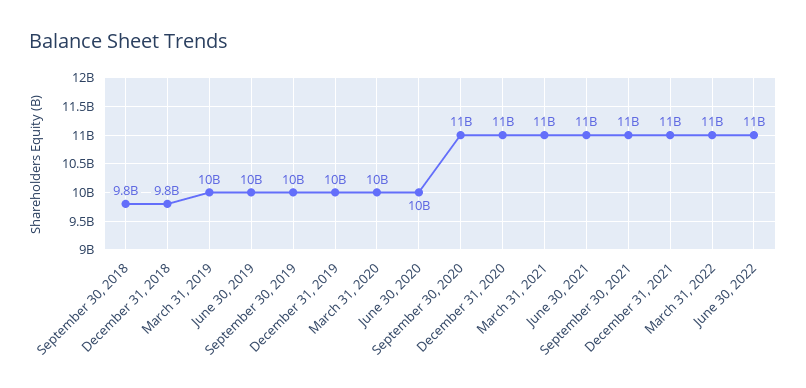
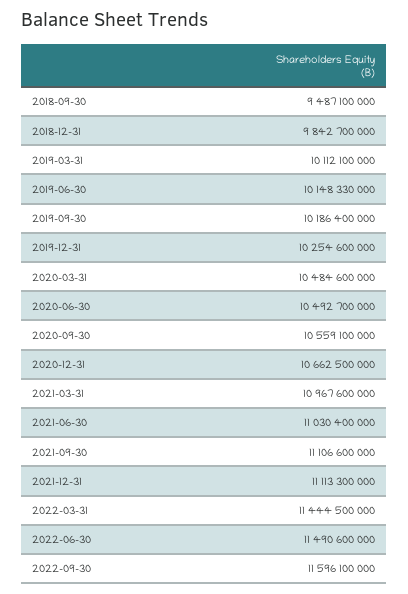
September 30, 2018: 9800000000 -> 9487100000
2022-09-30: none -> 11596100000

